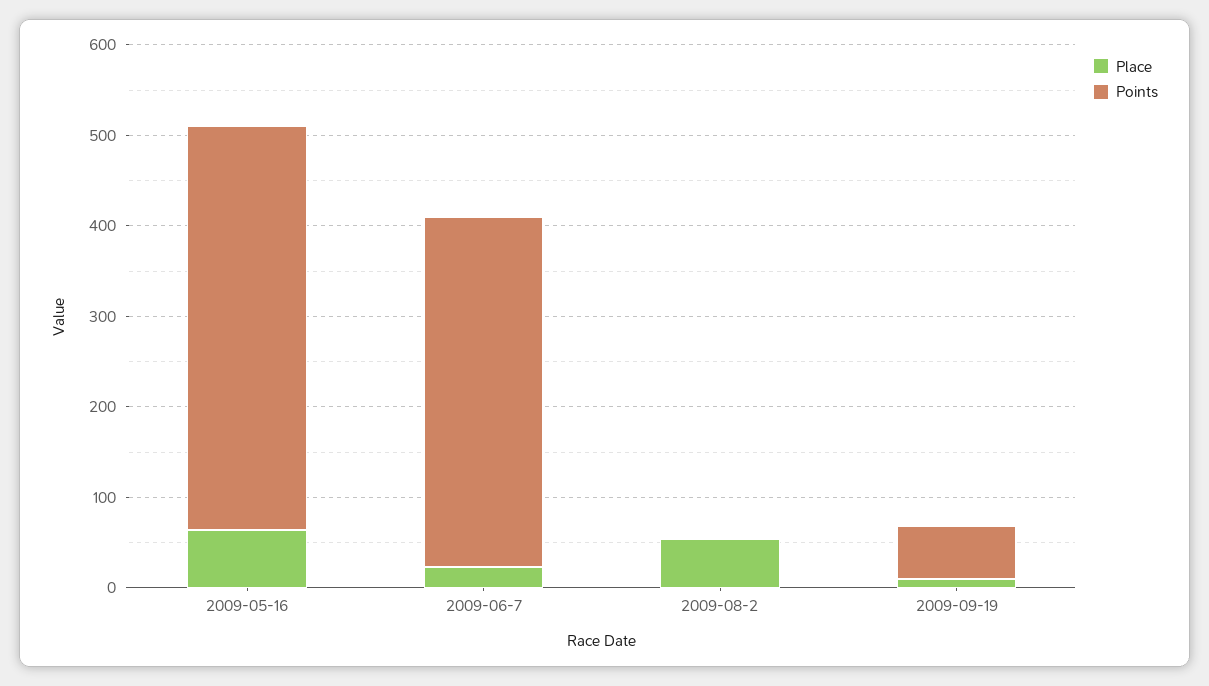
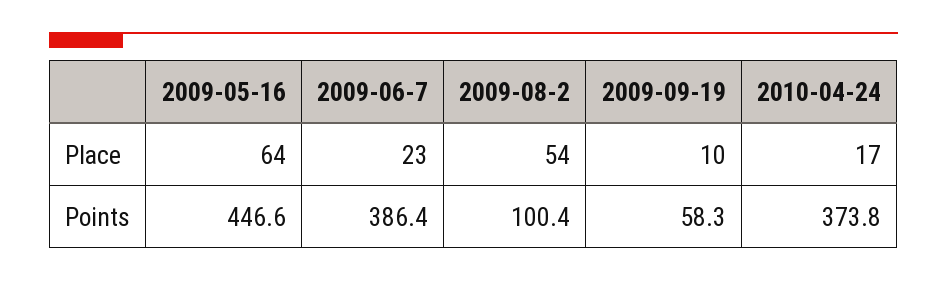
Points, 2009-08-2: 0 -> 100.4
Place, 2010-04-24: none -> 17
Points, 2010-04-24: none -> 373.8

